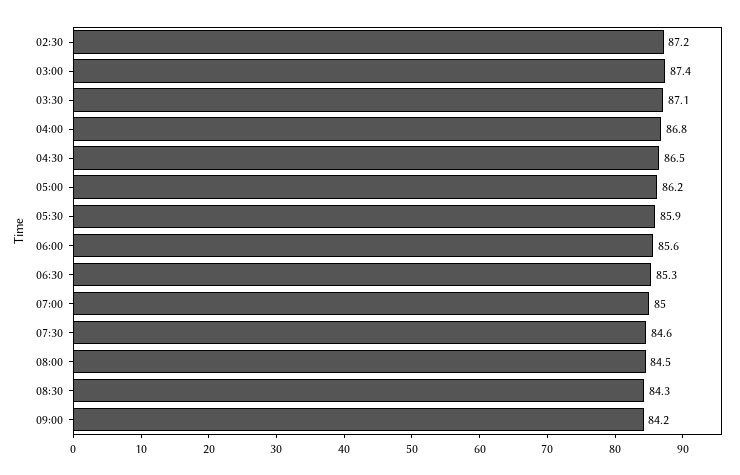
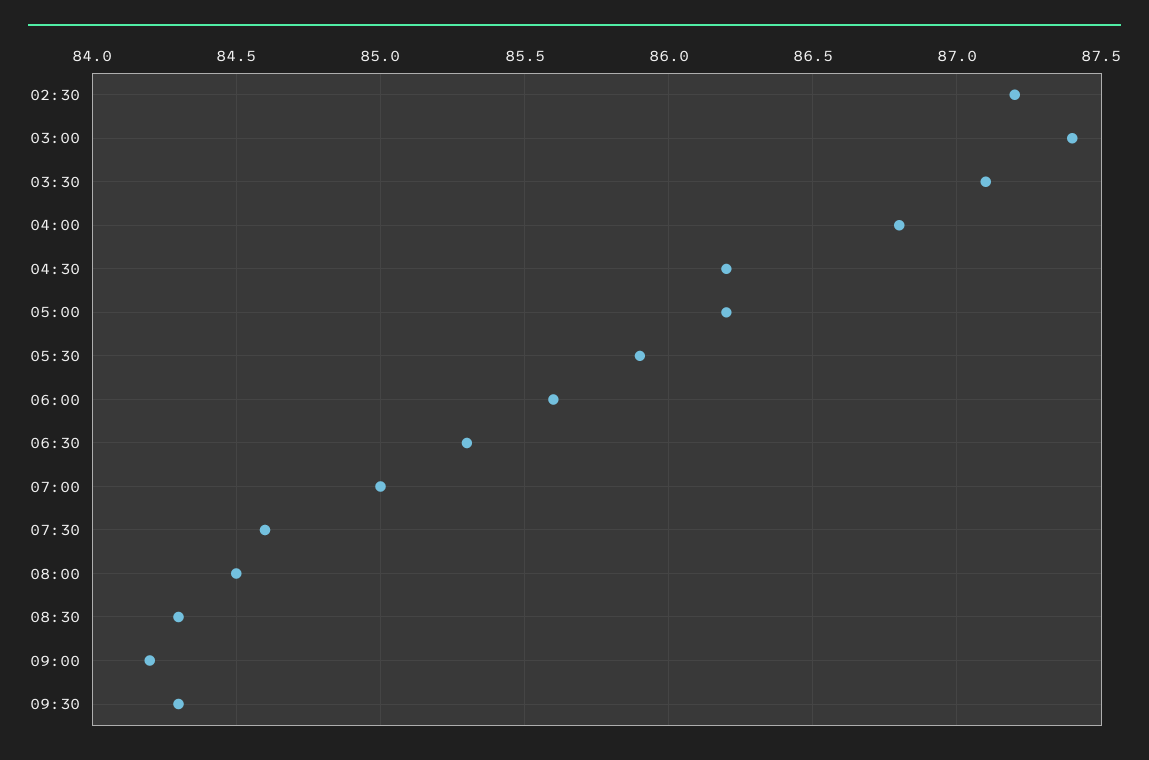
04:30: 86.5 -> 86.2
09:30: none -> 84.3

